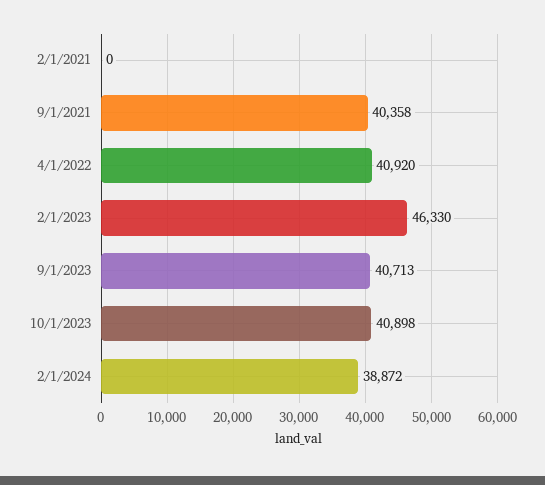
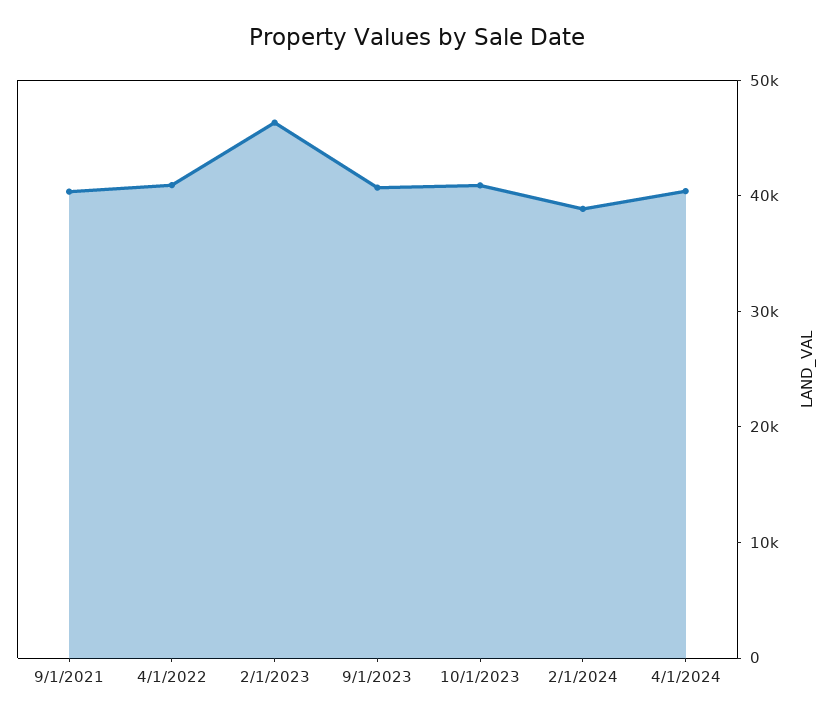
2/1/2021: 0 -> none
4/1/2024: none -> 40000

